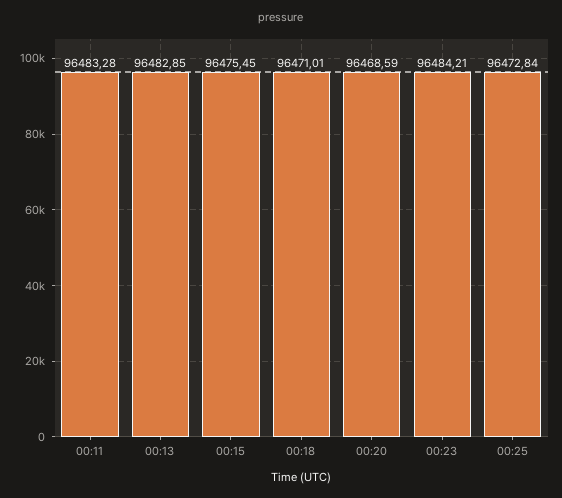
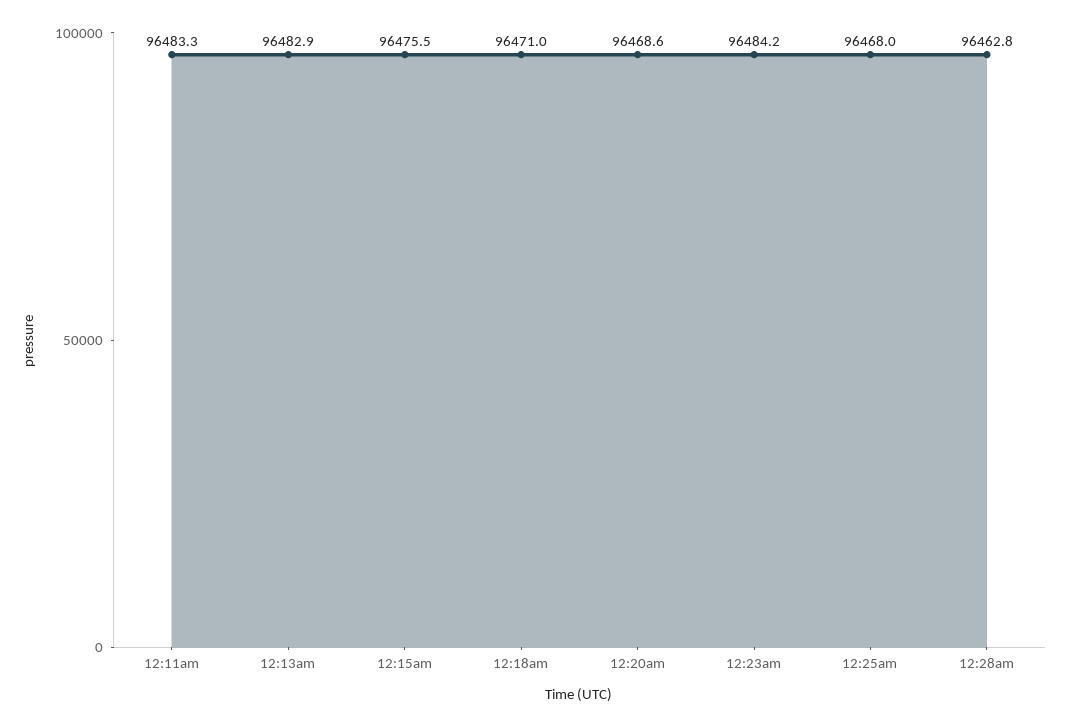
00:25: 96472.84 -> 96468
12:28am: none -> 96462.8

